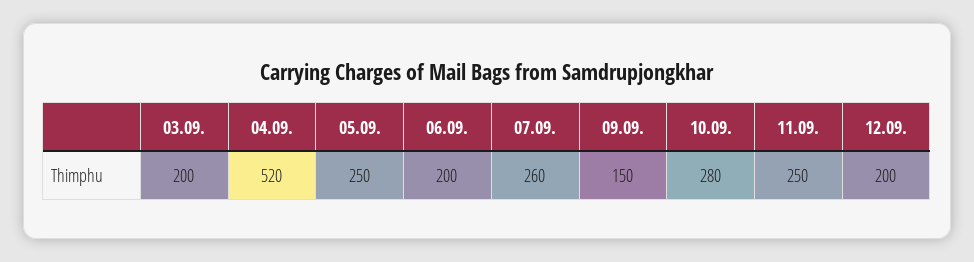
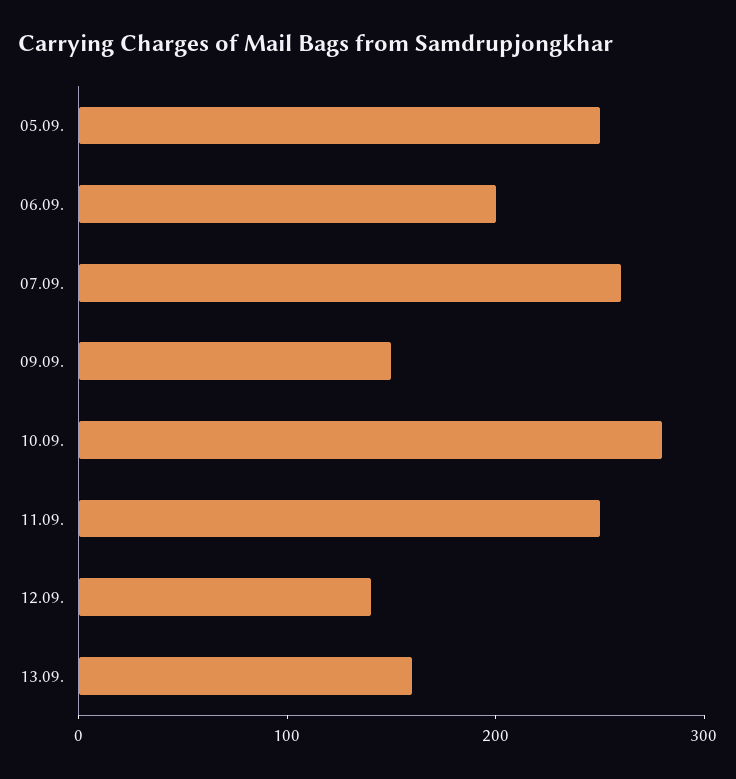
03.09.: 200 -> none
04.09.: 520 -> none
12.09.: 200 -> 140
13.09.: none -> 160

